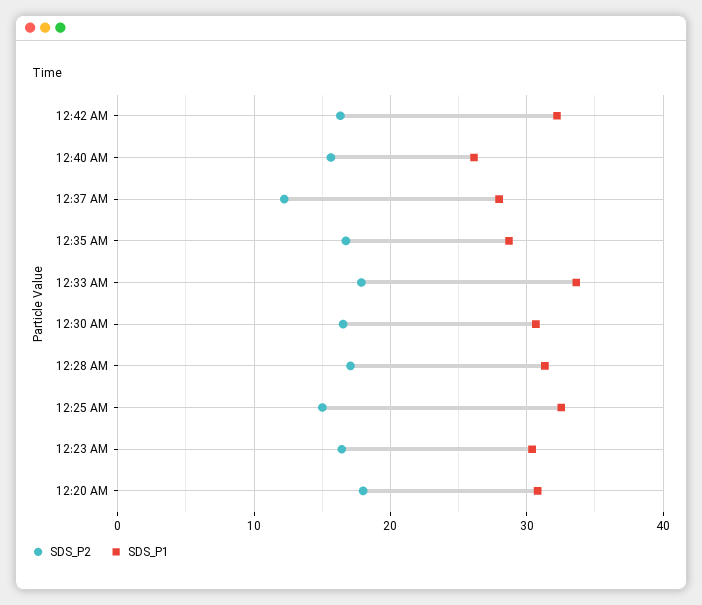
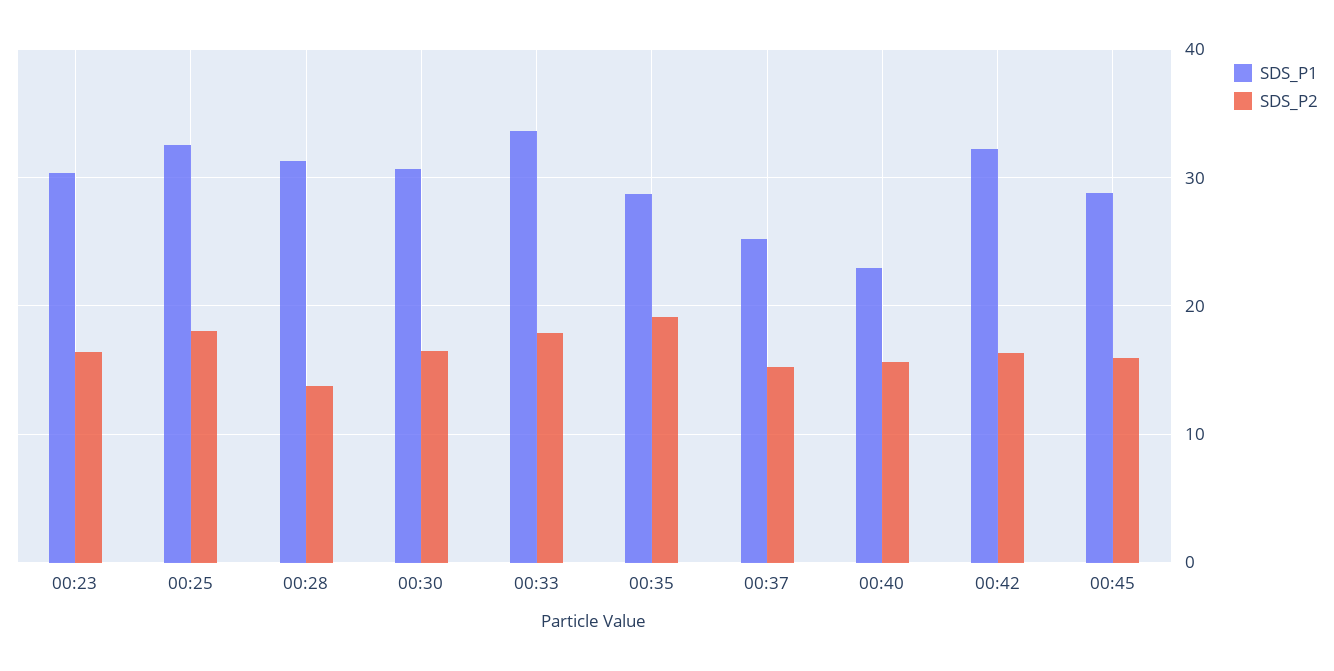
SDS_P1, 12:40 AM: 26 -> 23
SDS_P2, 12:37 AM: 12 -> 15
SDS_P1, 12:37 AM: 28 -> 25
SDS_P2, 12:35 AM: 17 -> 19
SDS_P2, 12:28 AM: 17 -> 14
SDS_P2, 12:25 AM: 15 -> 18
SDS_P2, 12:20 AM: 18 -> none
SDS_P1, 12:20 AM: 31 -> none
SDS_P1, 00:45: none -> 29
SDS_P2, 00:45: none -> 16

